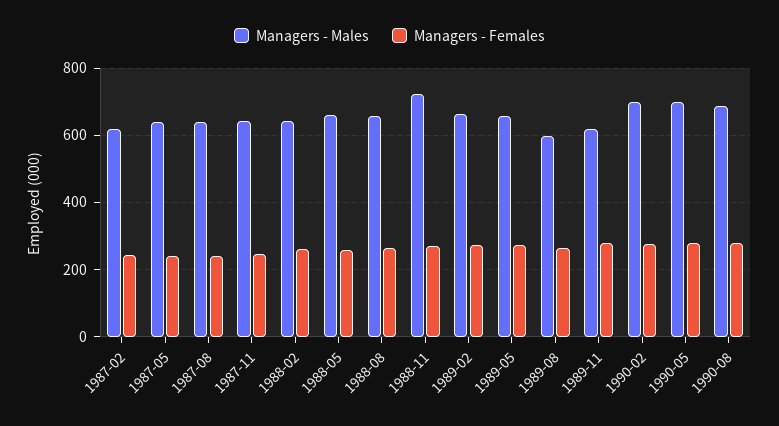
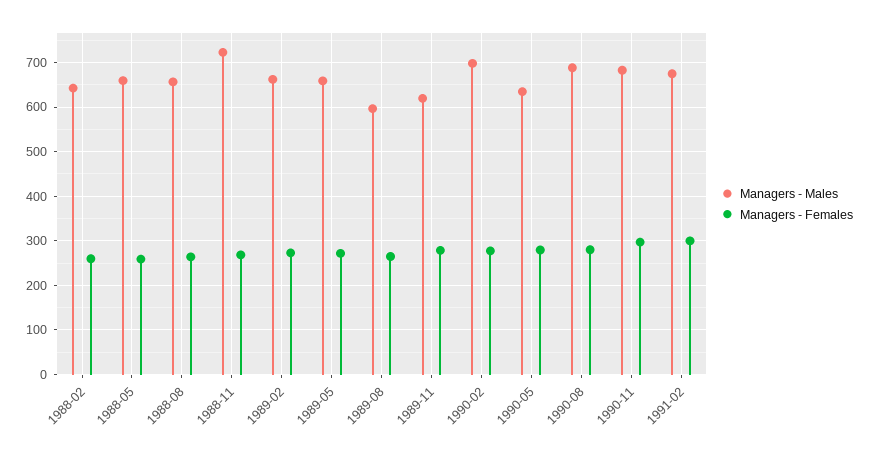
Managers - Males, 1987-02: 620 -> none
Managers - Females, 1987-02: 240 -> none
Managers - Males, 1987-05: 640 -> none
Managers - Females, 1987-05: 240 -> none
Managers - Males, 1987-08: 640 -> none
Managers - Females, 1987-08: 240 -> none
Managers - Males, 1987-11: 640 -> none
Managers - Females, 1987-11: 240 -> none
Managers - Males, 1990-05: 700 -> 640
Managers - Males, 1990-11: none -> 680
Managers - Females, 1990-11: none -> 300
Managers - Males, 1991-02: none -> 680
Managers - Females, 1991-02: none -> 300

